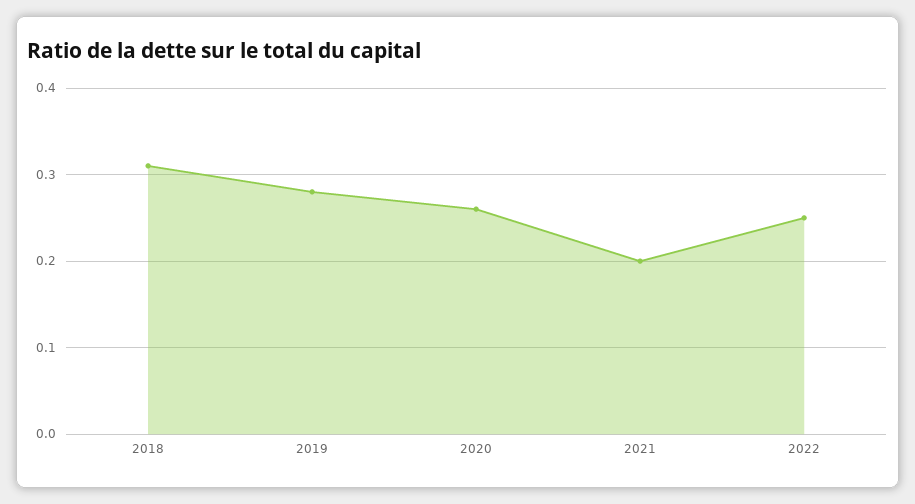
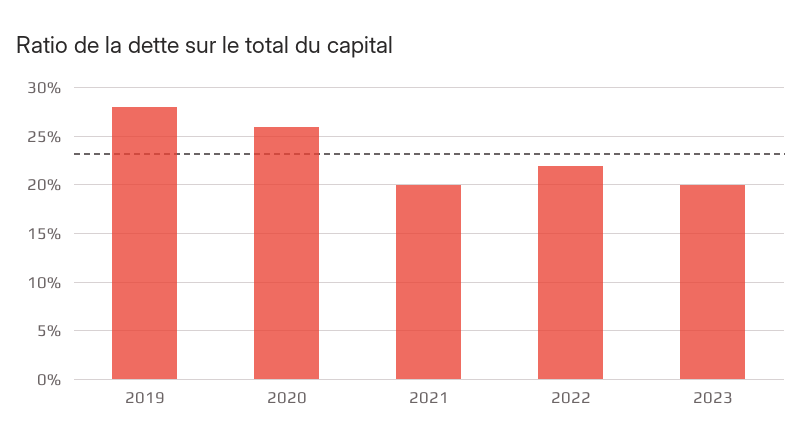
2018: 0.31 -> none
2022: 0.25 -> 0.22
2023: none -> 0.2

